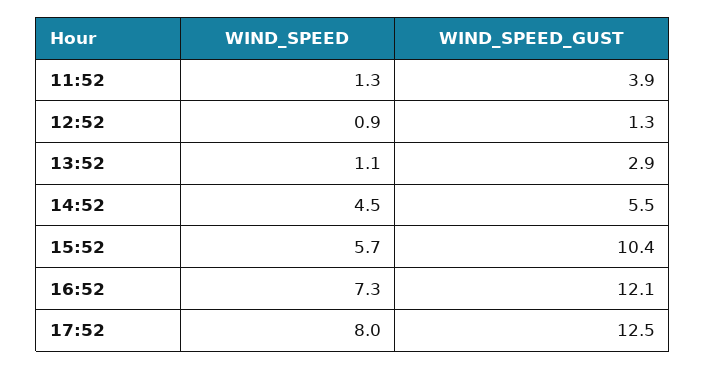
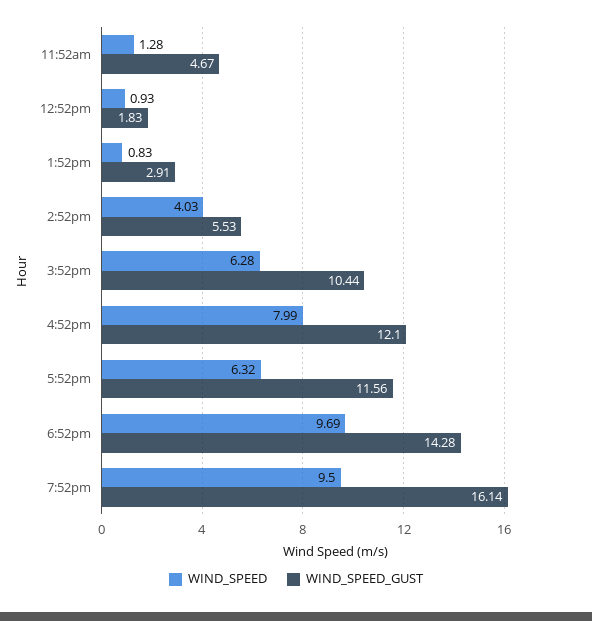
WIND_SPEED_GUST, 11:52: 3.9 -> 4.67
WIND_SPEED_GUST, 12:52: 1.3 -> 1.83
WIND_SPEED, 13:52: 1.1 -> 0.83
WIND_SPEED, 14:52: 4.5 -> 4.03
WIND_SPEED, 15:52: 5.7 -> 6.28
WIND_SPEED, 16:52: 7.3 -> 7.99
WIND_SPEED, 17:52: 8 -> 6.32
WIND_SPEED_GUST, 17:52: 12.5 -> 11.56
WIND_SPEED, 6:52pm: none -> 9.69
WIND_SPEED_GUST, 6:52pm: none -> 14.28
WIND_SPEED, 7:52pm: none -> 9.5
WIND_SPEED_GUST, 7:52pm: none -> 16.14

